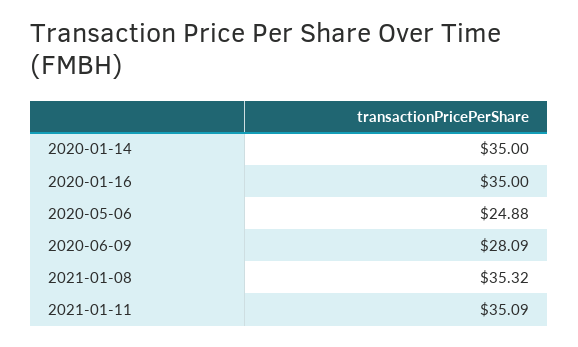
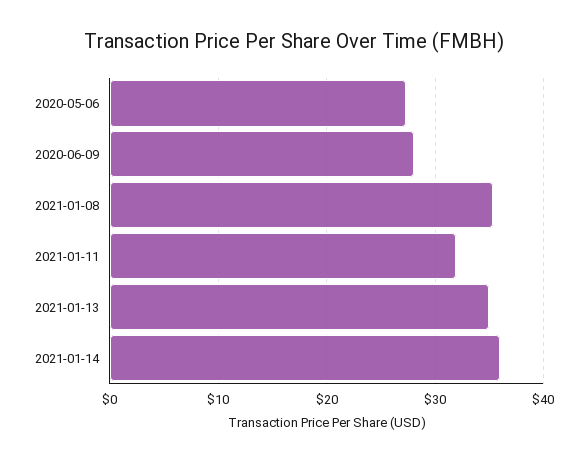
2020-01-14: 35 -> none
2020-01-16: 35 -> none
2020-05-06: 24.88 -> 27
2021-01-11: 35.09 -> 32
2021-01-13: none -> 35
2021-01-14: none -> 36

